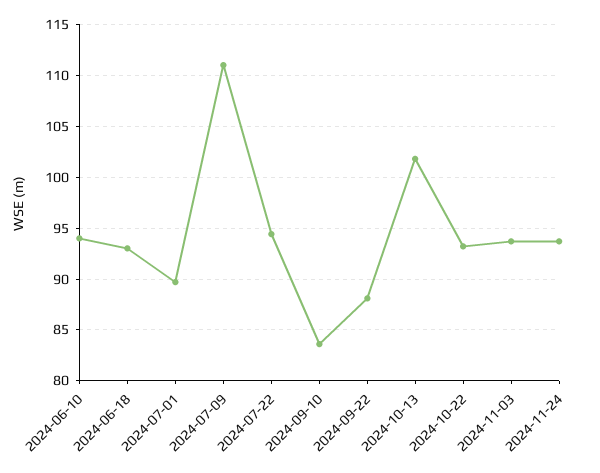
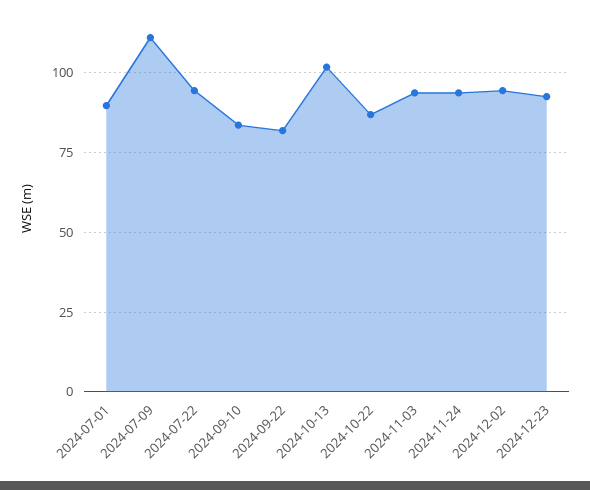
2024-06-10: 94 -> none
2024-06-18: 93 -> none
2024-09-22: 88 -> 82.5
2024-10-22: 93 -> 87.5
2024-12-02: none -> 95
2024-12-23: none -> 92.5

